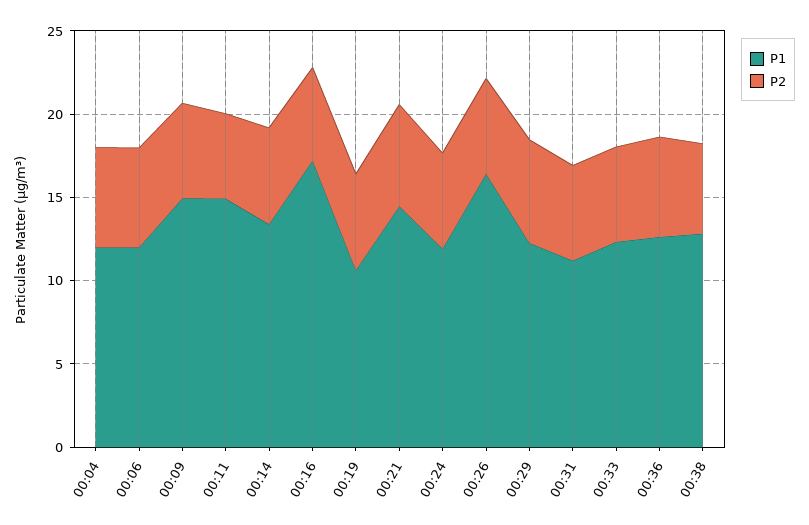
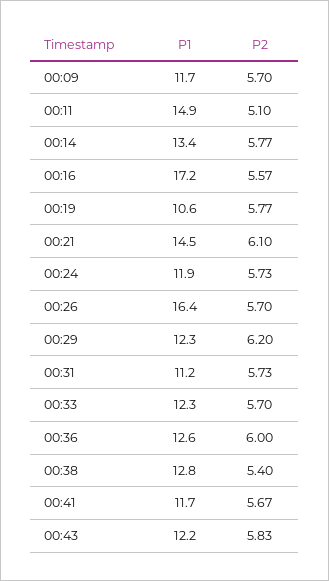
P1, 00:04: 12 -> none
P2, 00:04: 6 -> none
P1, 00:06: 12 -> none
P2, 00:06: 6 -> none
P1, 00:09: 15 -> 11.7
P1, 00:41: none -> 11.7
P2, 00:41: none -> 5.67
P1, 00:43: none -> 12.2
P2, 00:43: none -> 5.83

